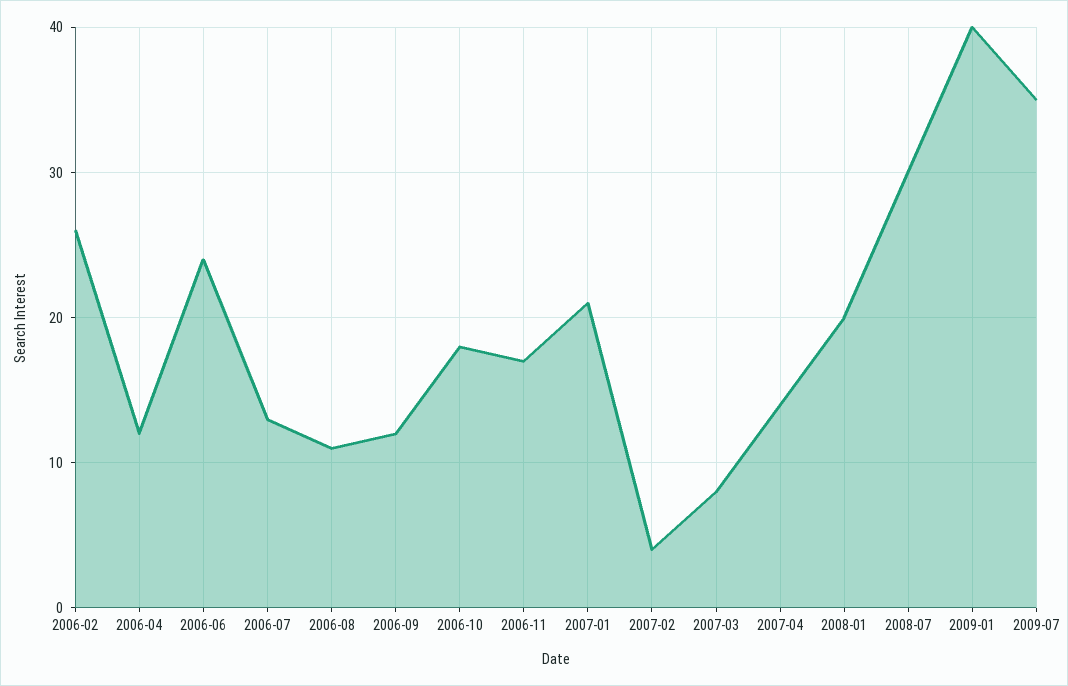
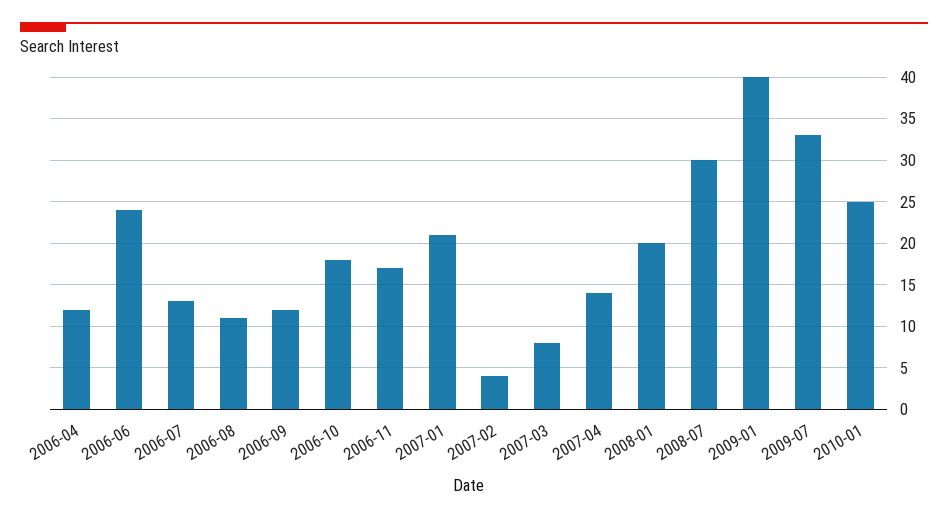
2006-02: 26 -> none
2009-07: 35 -> 33
2010-01: none -> 25

